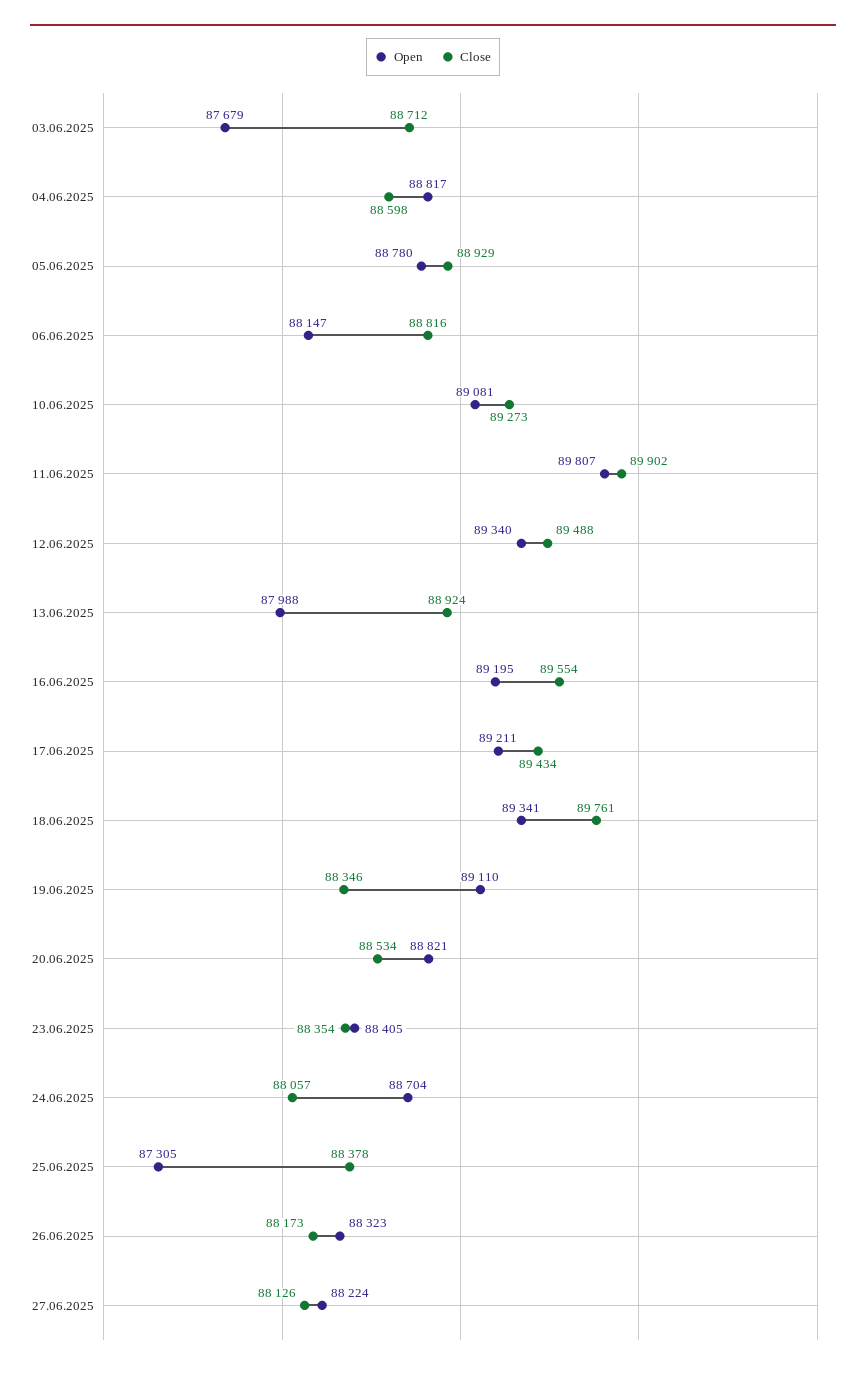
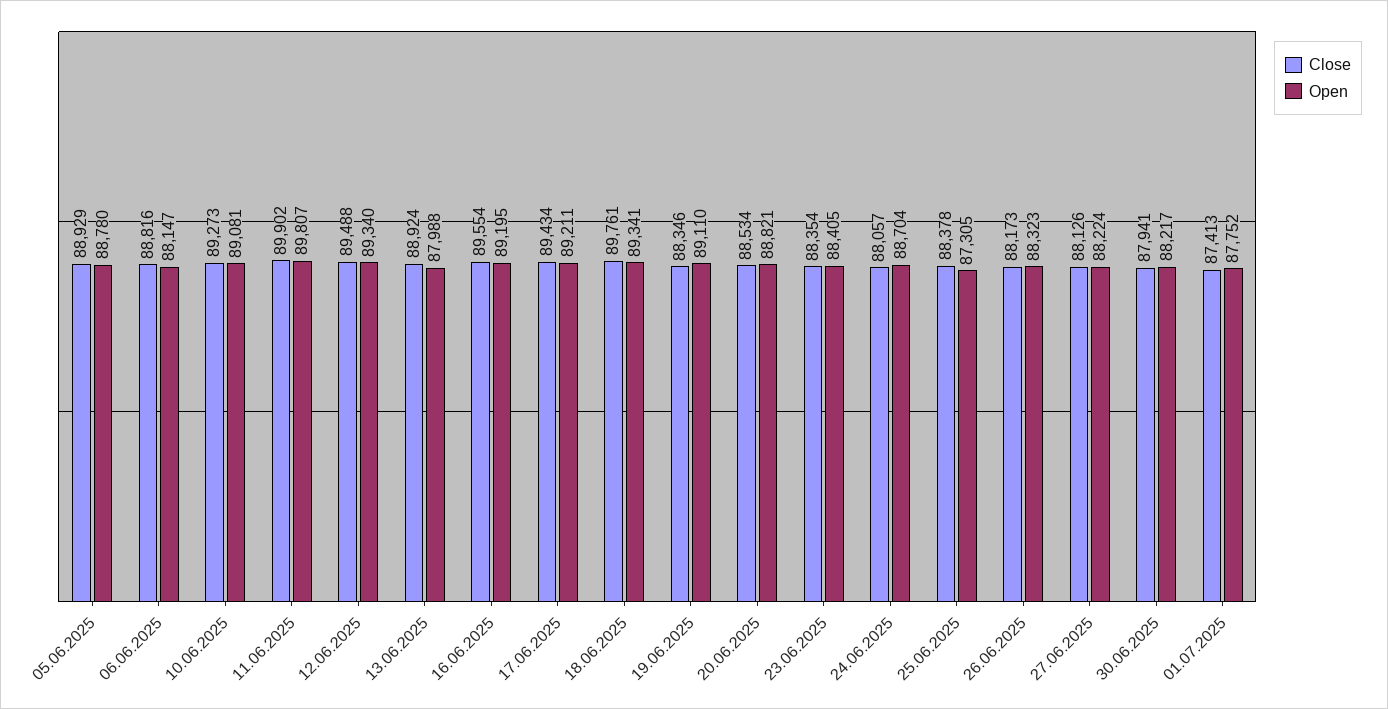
Open, 03.06.2025: 87679 -> none
Close, 03.06.2025: 88712 -> none
Open, 04.06.2025: 88817 -> none
Close, 04.06.2025: 88598 -> none
Close, 30.06.2025: none -> 87941
Open, 30.06.2025: none -> 88217
Close, 01.07.2025: none -> 87413
Open, 01.07.2025: none -> 87752

